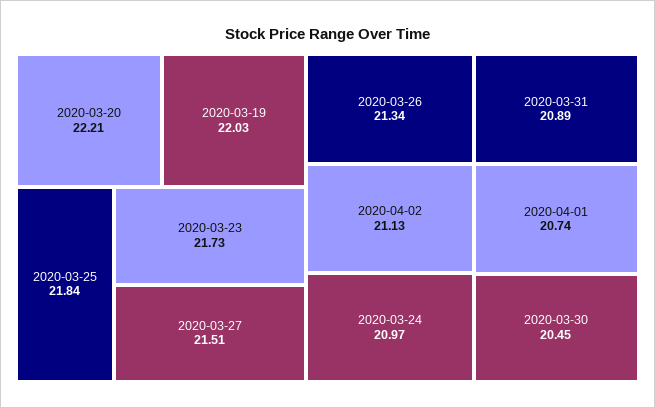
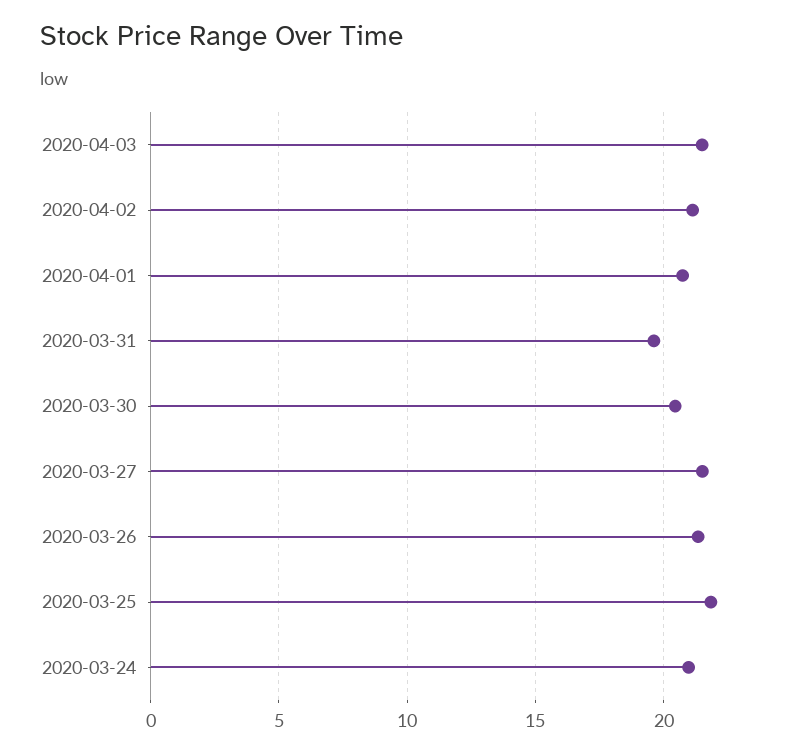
2020-03-20: 22.21 -> none
2020-03-19: 22.03 -> none
2020-03-23: 21.73 -> none
2020-03-31: 20.89 -> 19.5
2020-04-03: none -> 21.5

